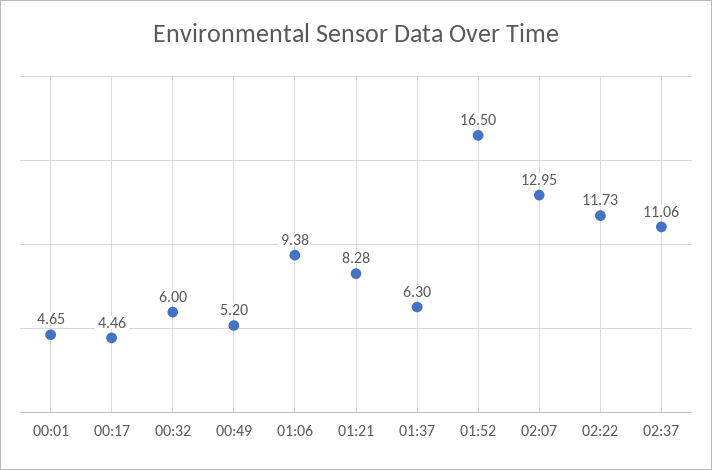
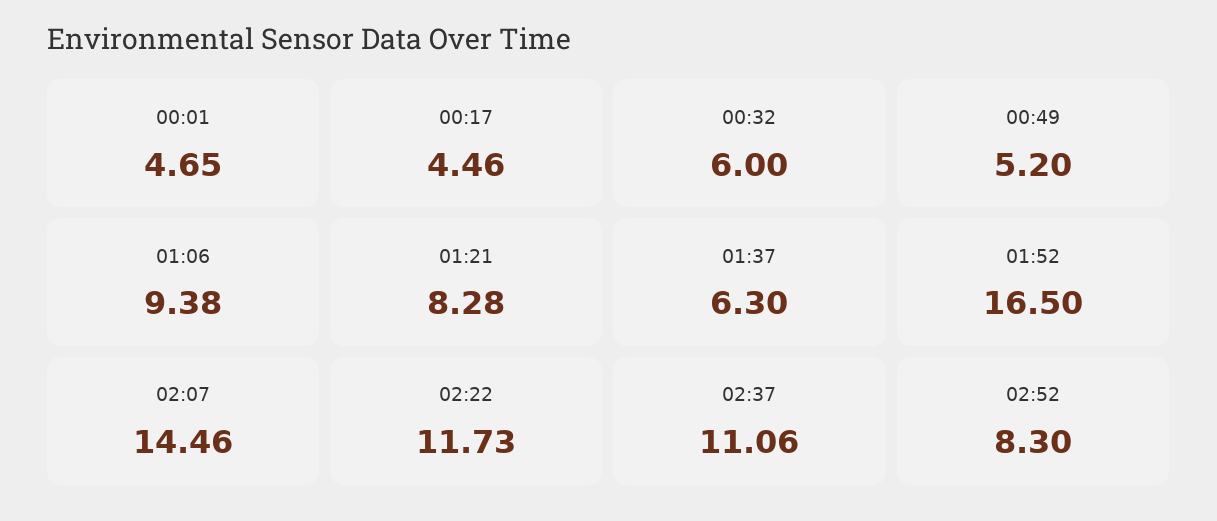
02:07: 12.95 -> 14.46
02:52: none -> 8.3

